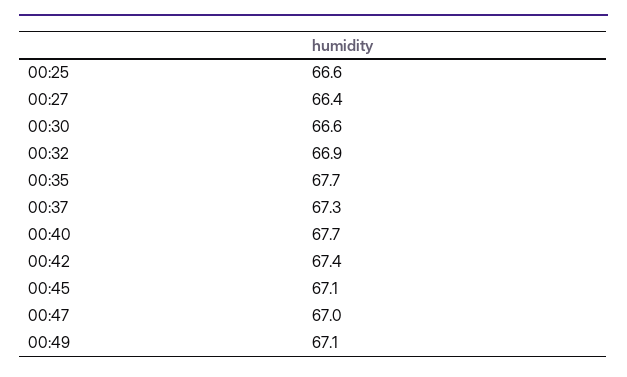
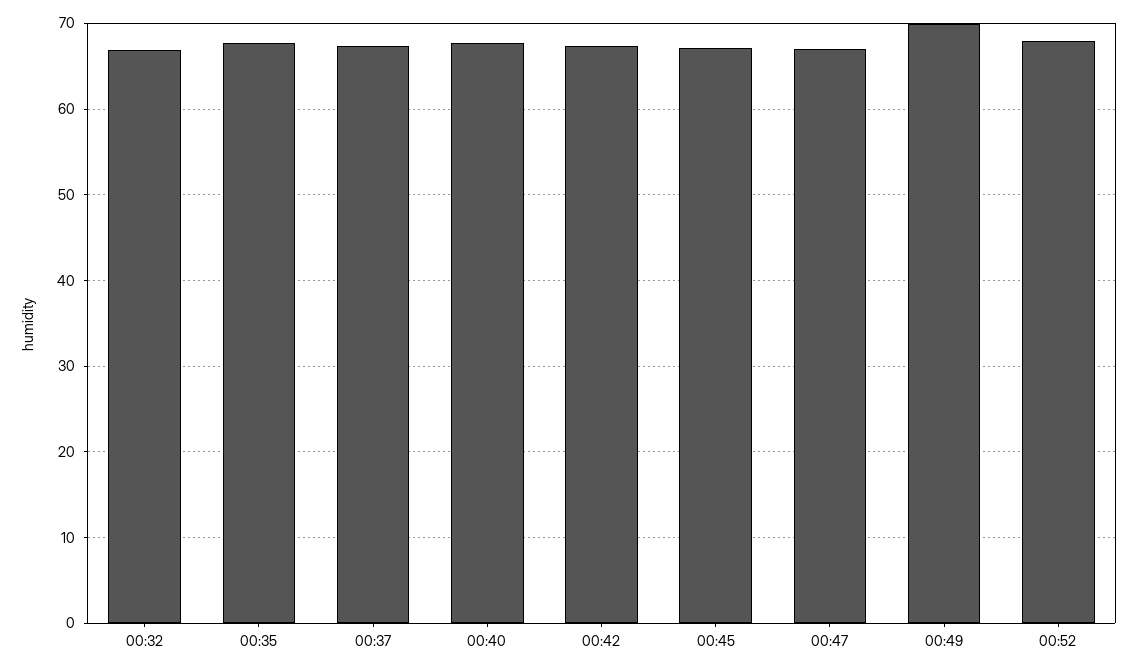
00:25: 66.6 -> none
00:27: 66.4 -> none
00:30: 66.6 -> none
00:49: 67.1 -> 70
00:52: none -> 68

